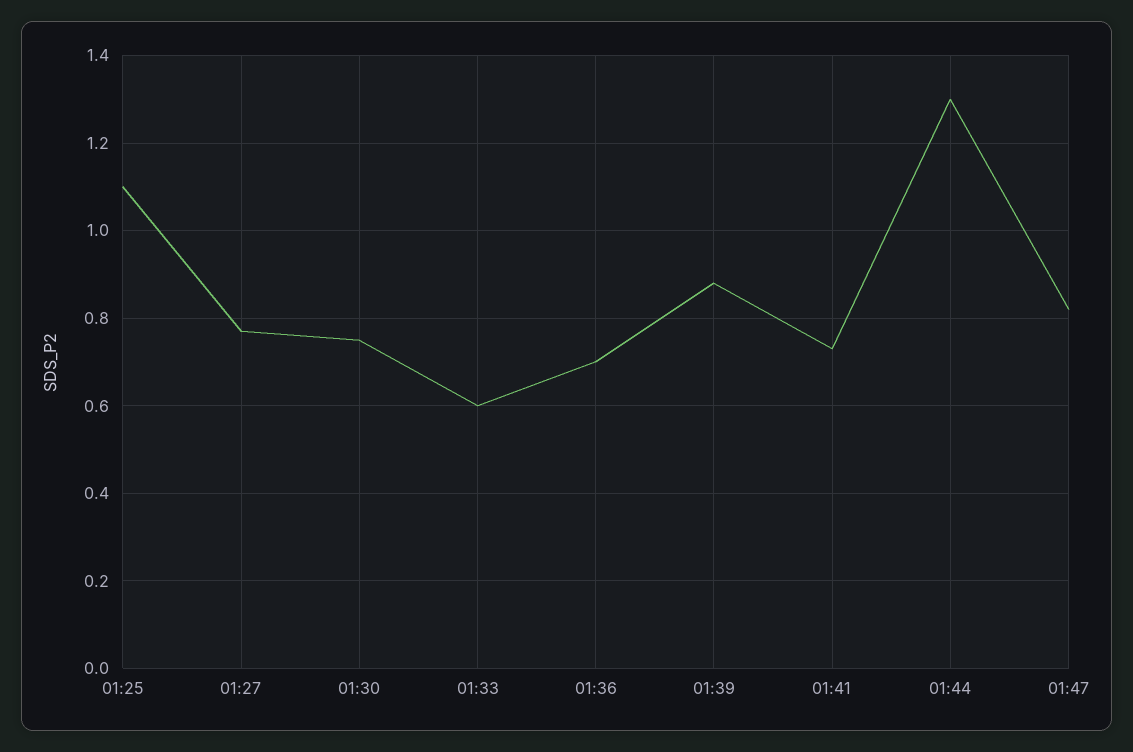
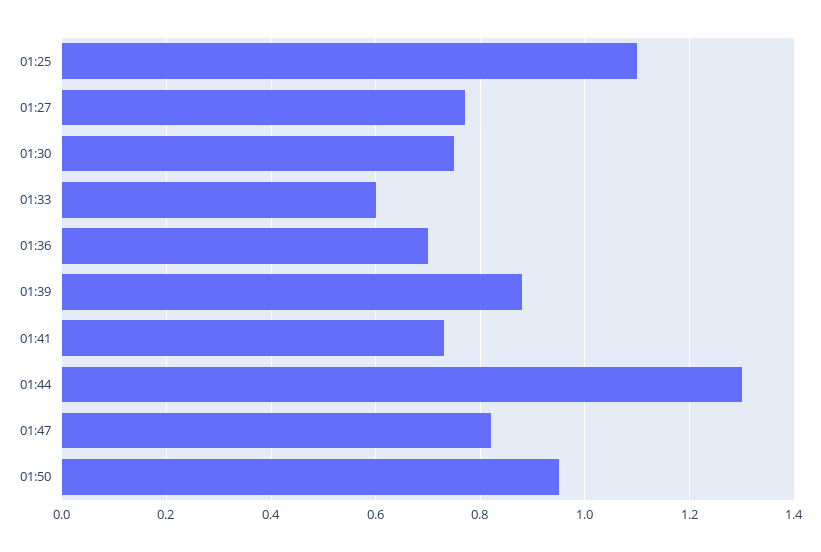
01:50: none -> 0.95

